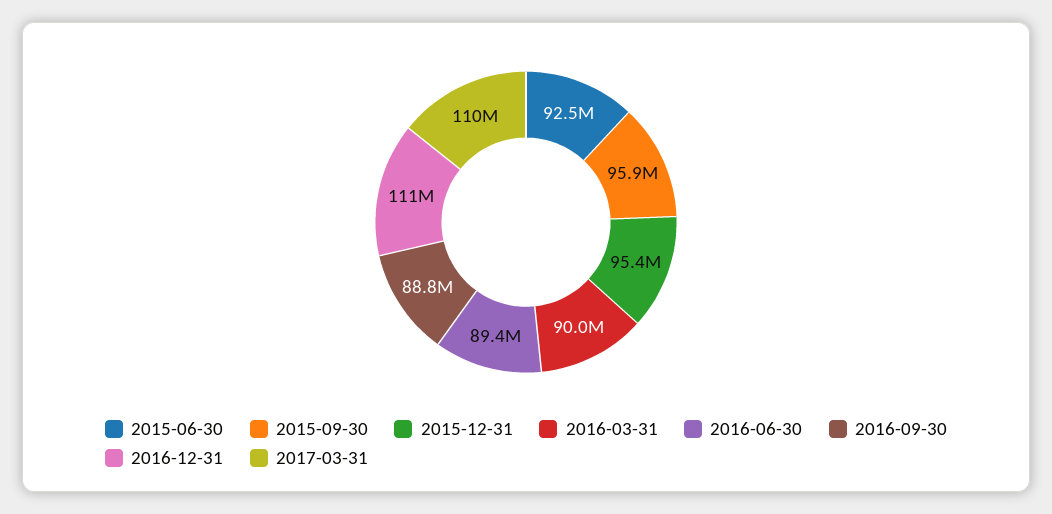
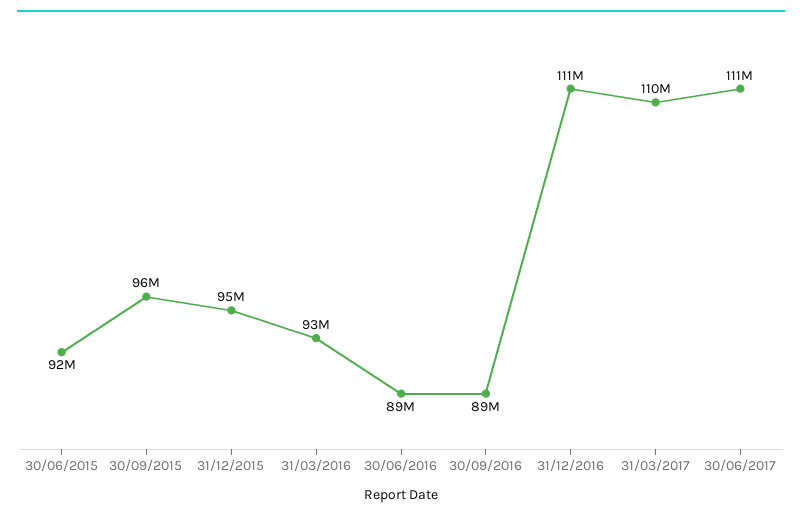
2016-03-31: 90000000 -> 93000000
30/06/2017: none -> 111000000

